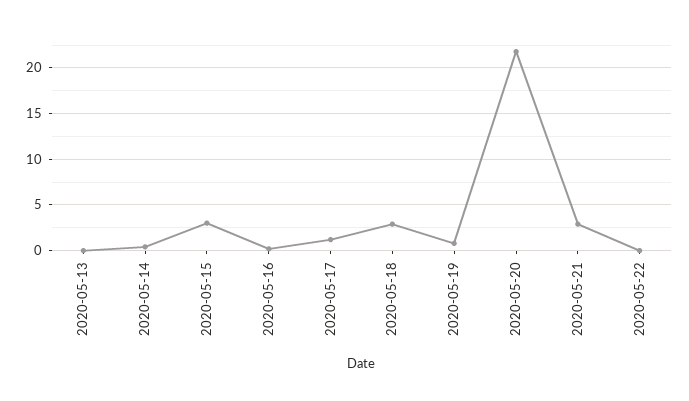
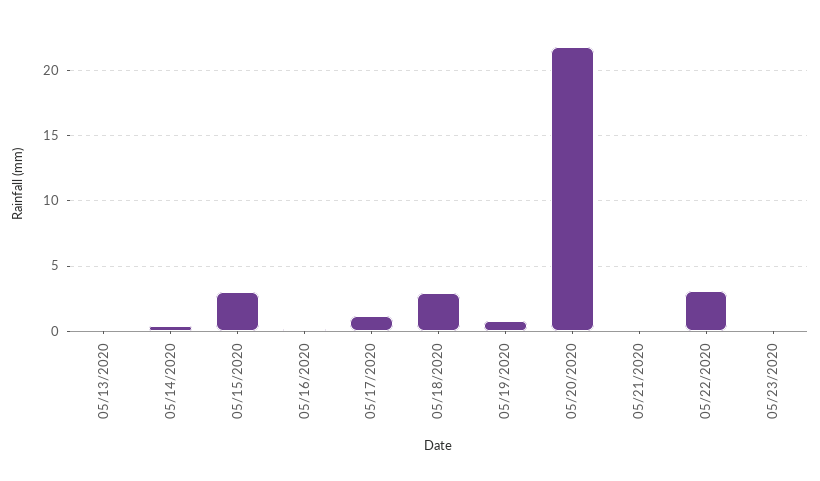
2020-05-21: 3 -> 0
2020-05-22: 0 -> 3
05/23/2020: none -> 0

